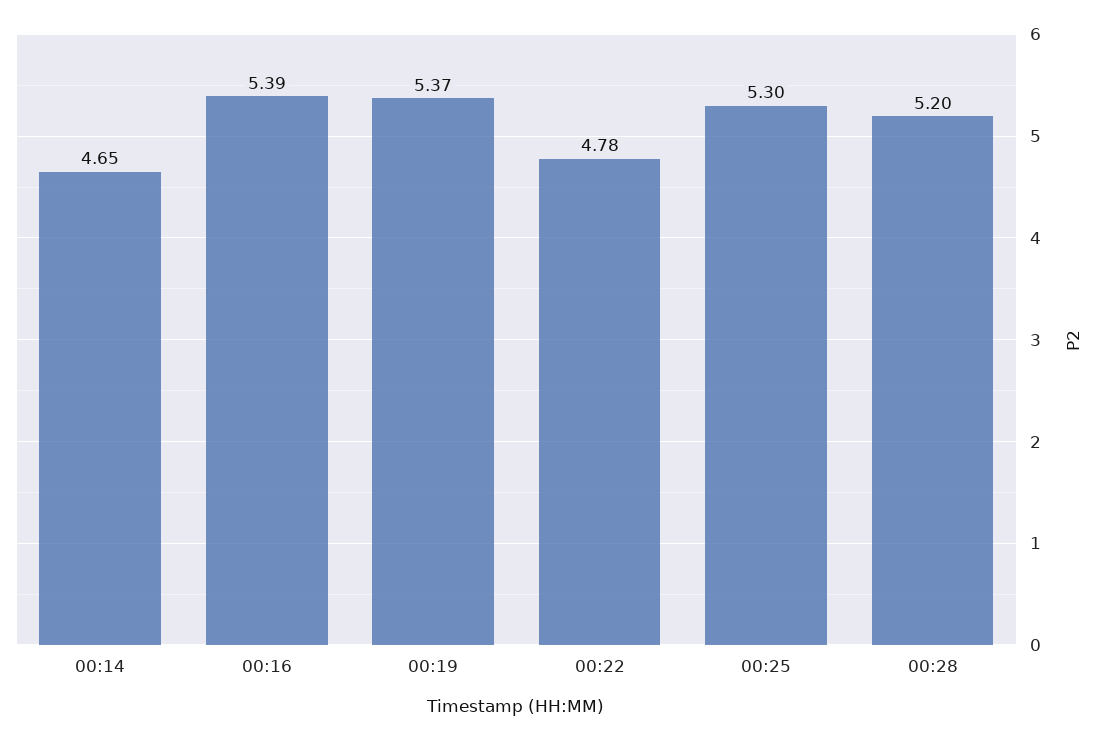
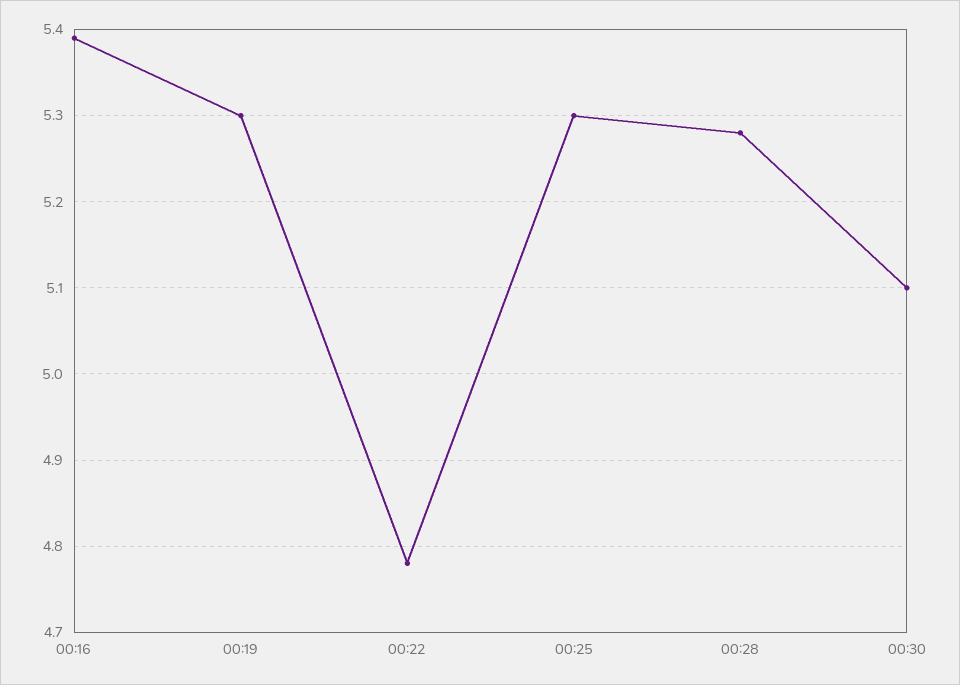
00:14: 4.65 -> none
00:19: 5.37 -> 5.3
00:28: 5.2 -> 5.28
00:30: none -> 5.1

